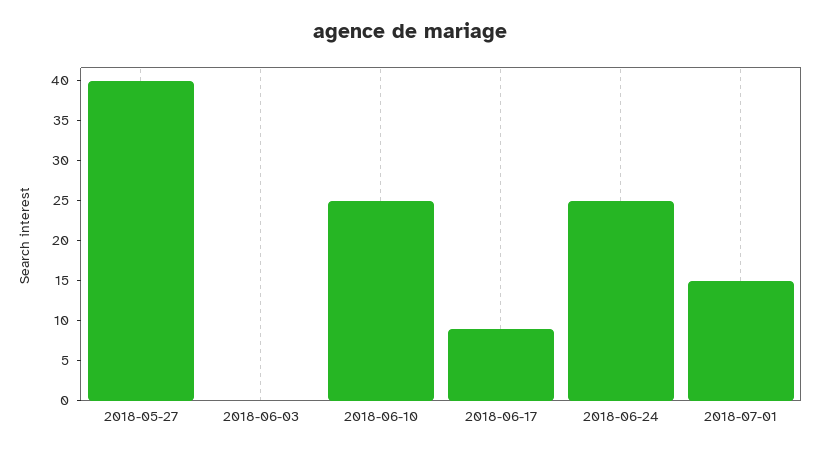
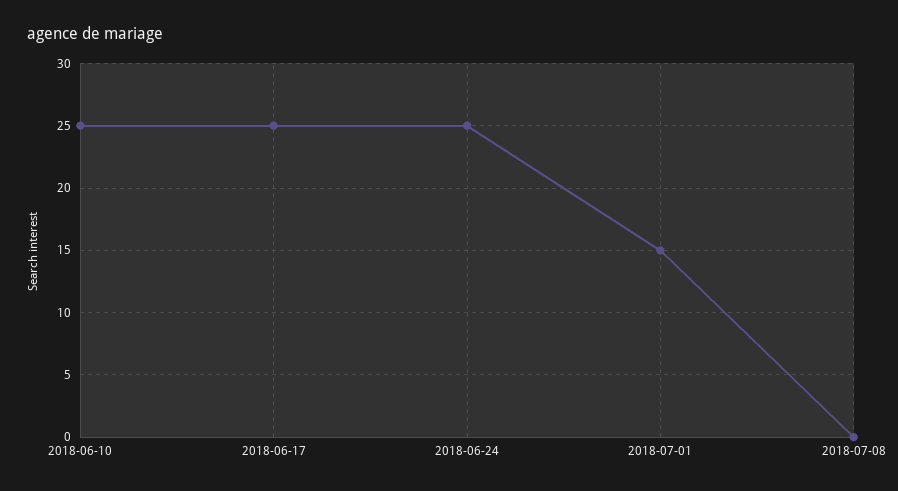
2018-05-27: 40 -> none
2018-06-03: 0 -> none
2018-06-17: 10 -> 25
2018-07-08: none -> 0

